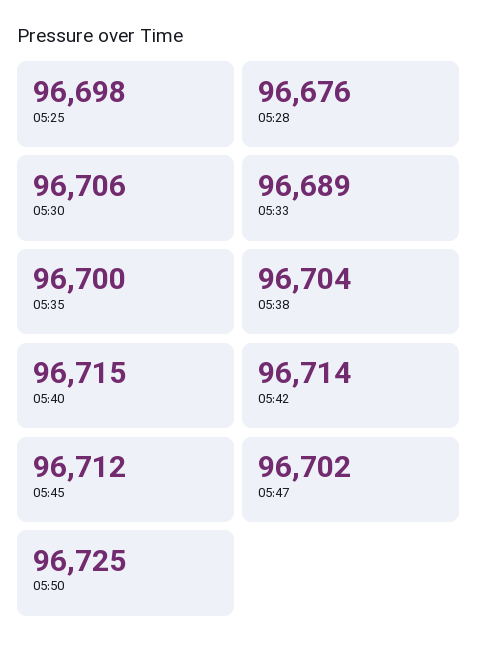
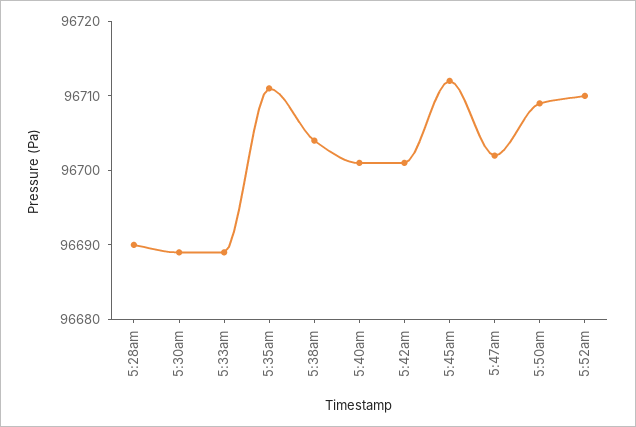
05:25: 96698 -> none
05:28: 96676 -> 96690
05:30: 96706 -> 96690
05:35: 96700 -> 96710
05:40: 96715 -> 96700
05:42: 96714 -> 96700
05:50: 96725 -> 96710
5:52am: none -> 96710

